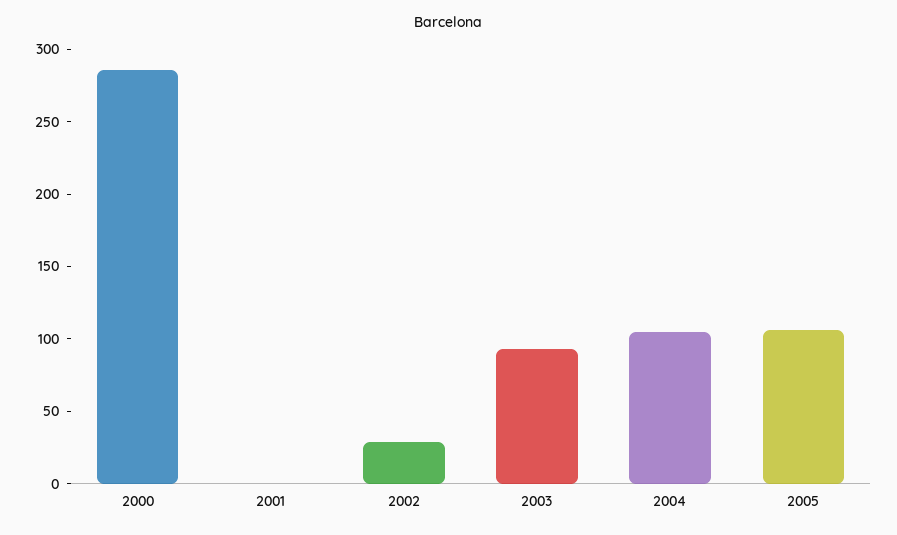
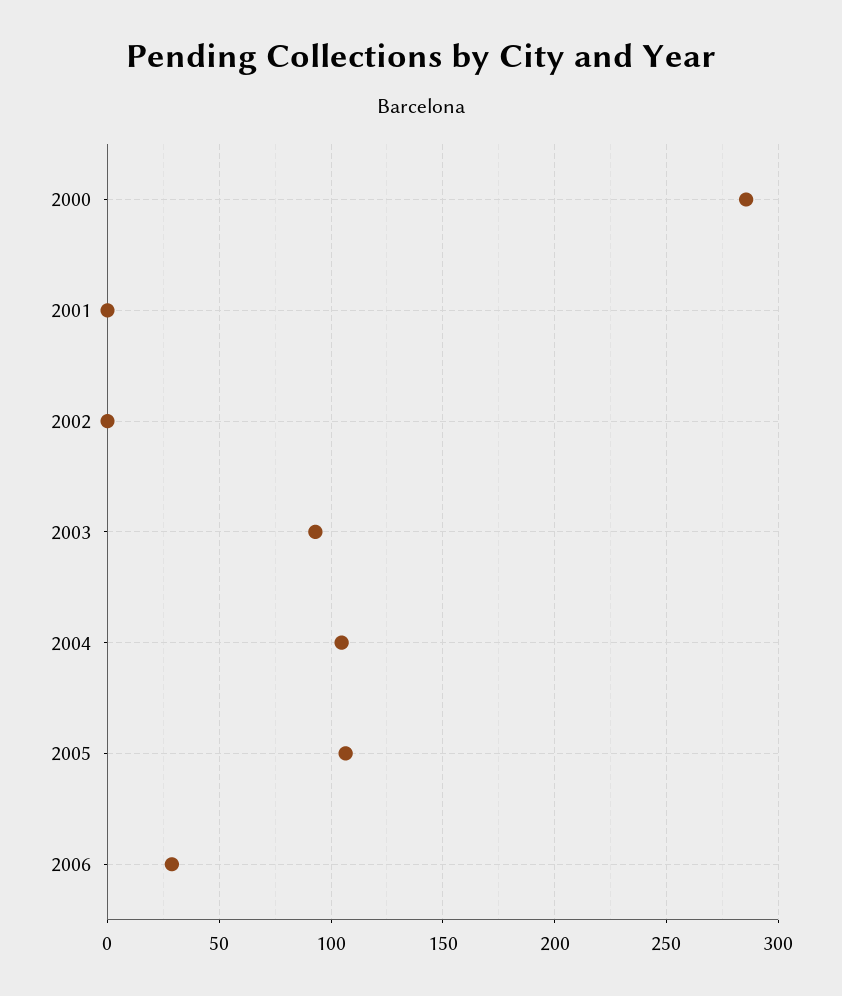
2002: 30 -> 0
2006: none -> 30

